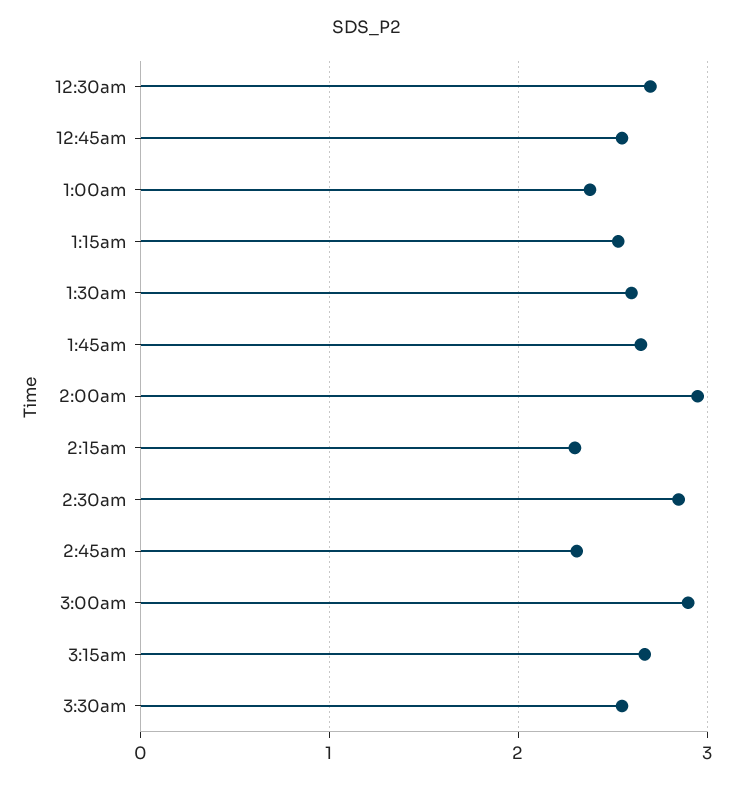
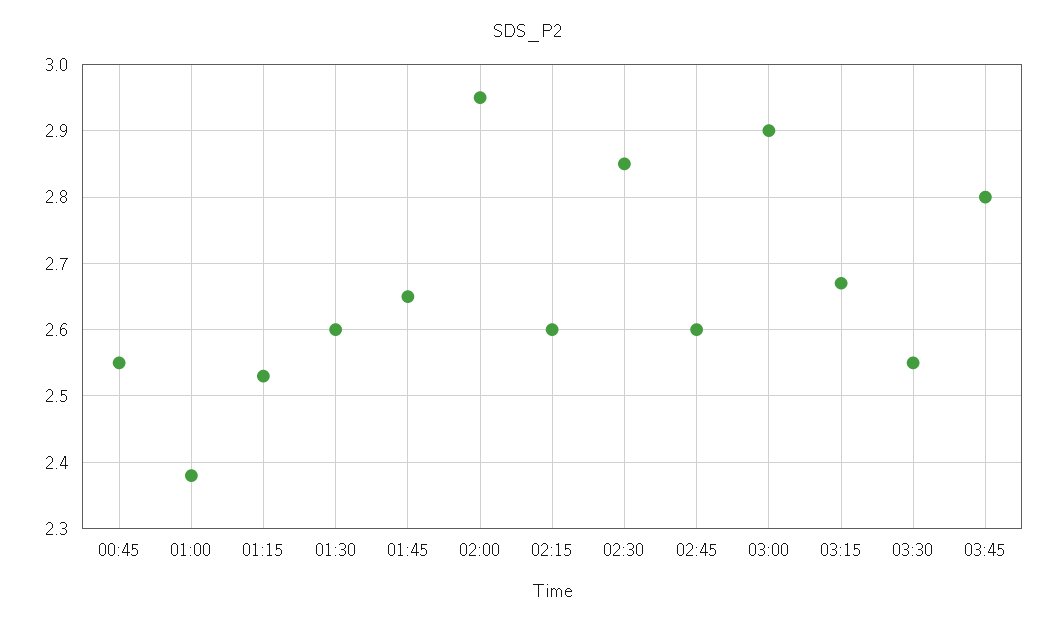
12:30am: 2.7 -> none
2:15am: 2.3 -> 2.6
2:45am: 2.3 -> 2.6
03:45: none -> 2.8

